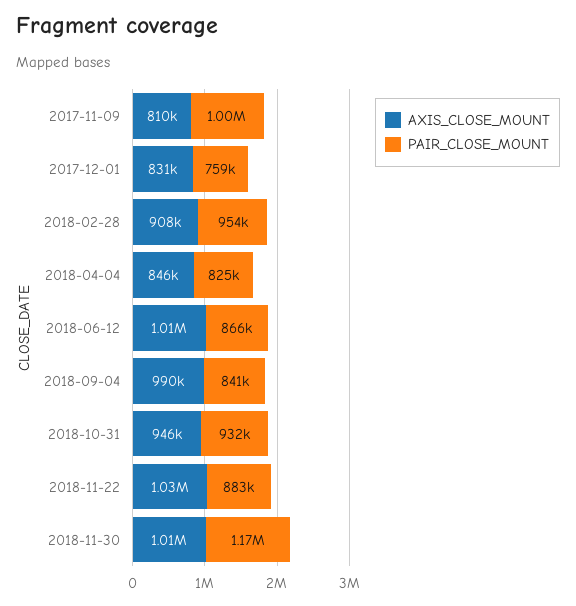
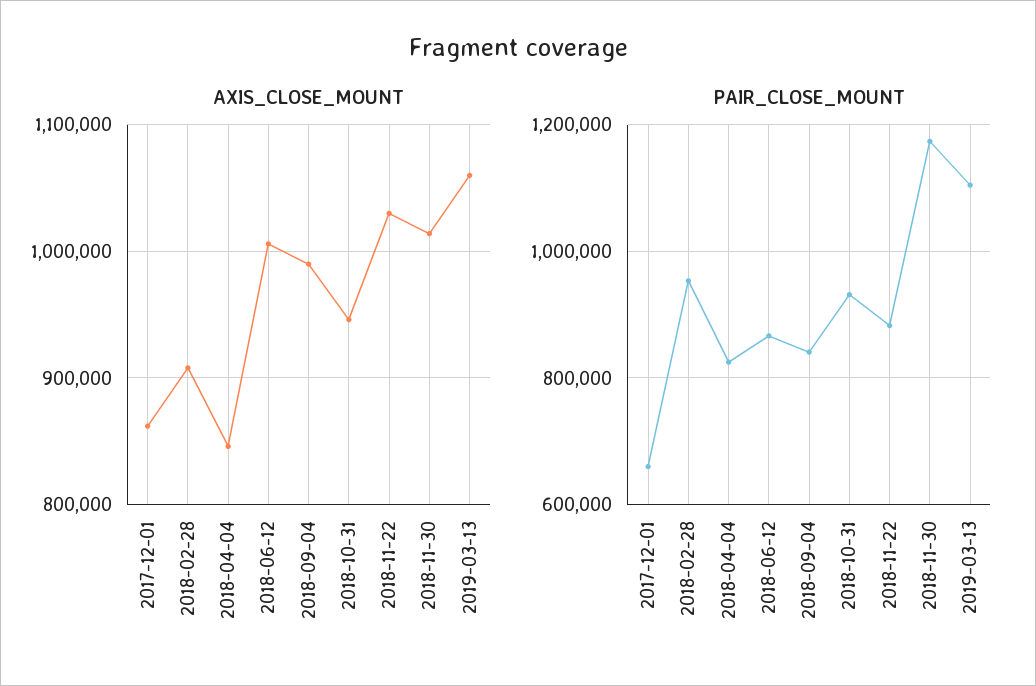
AXIS_CLOSE_MOUNT, 2017-11-09: 810000 -> none
PAIR_CLOSE_MOUNT, 2017-11-09: 1000000 -> none
AXIS_CLOSE_MOUNT, 2017-12-01: 831000 -> 860000
PAIR_CLOSE_MOUNT, 2017-12-01: 759000 -> 660000
AXIS_CLOSE_MOUNT, 2019-03-13: none -> 1060000
PAIR_CLOSE_MOUNT, 2019-03-13: none -> 1100000

